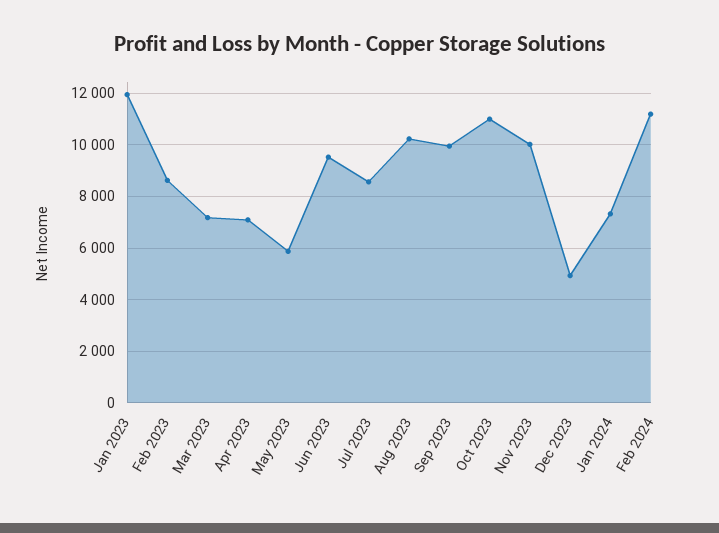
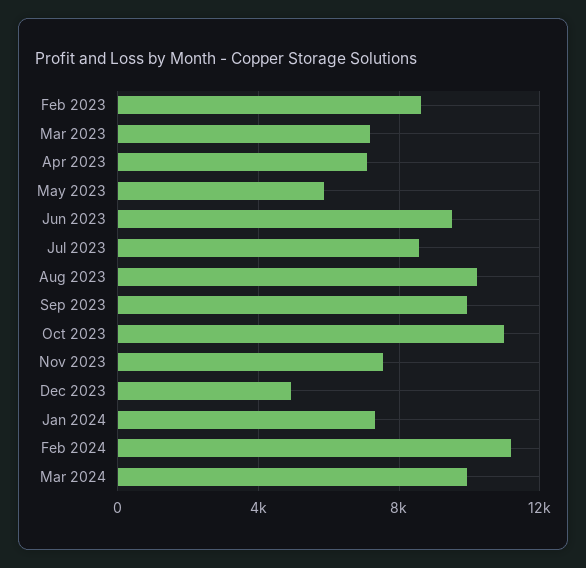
Jan 2023: 12000 -> none
Nov 2023: 10000 -> 7500
Mar 2024: none -> 10000

